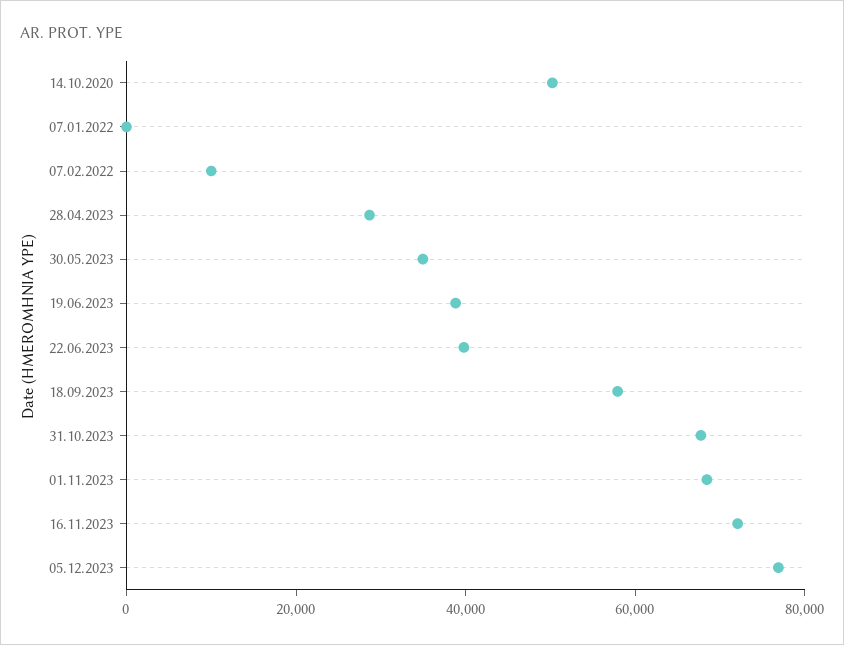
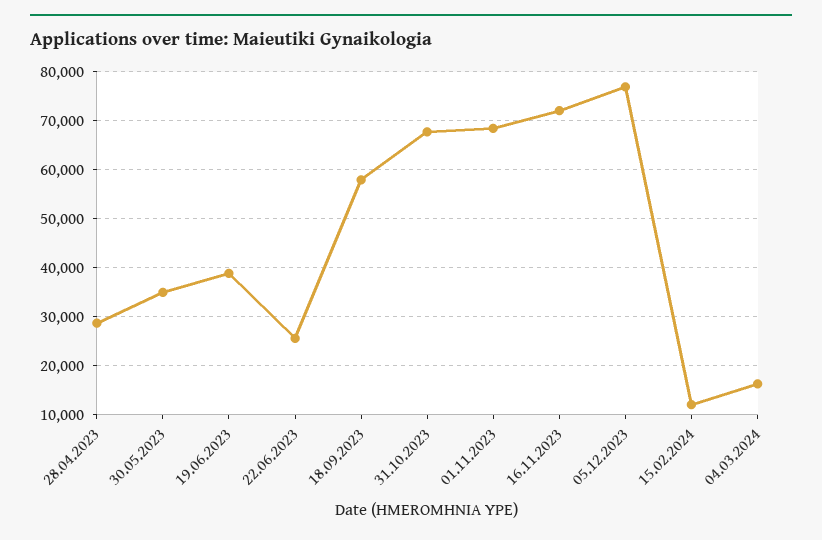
14.10.2020: 50000 -> none
07.01.2022: 0 -> none
07.02.2022: 10000 -> none
22.06.2023: 40000 -> 26000
15.02.2024: none -> 12000
04.03.2024: none -> 16000

